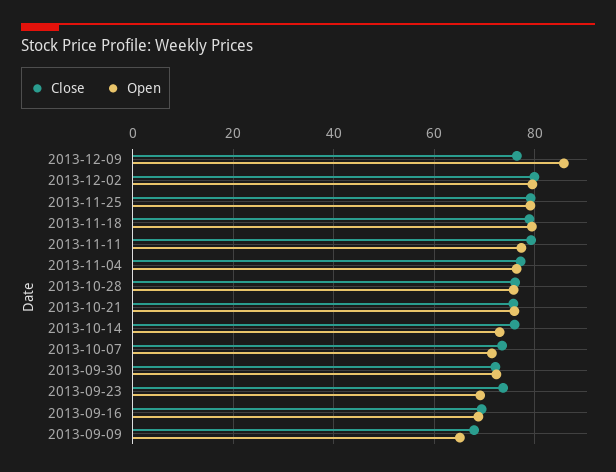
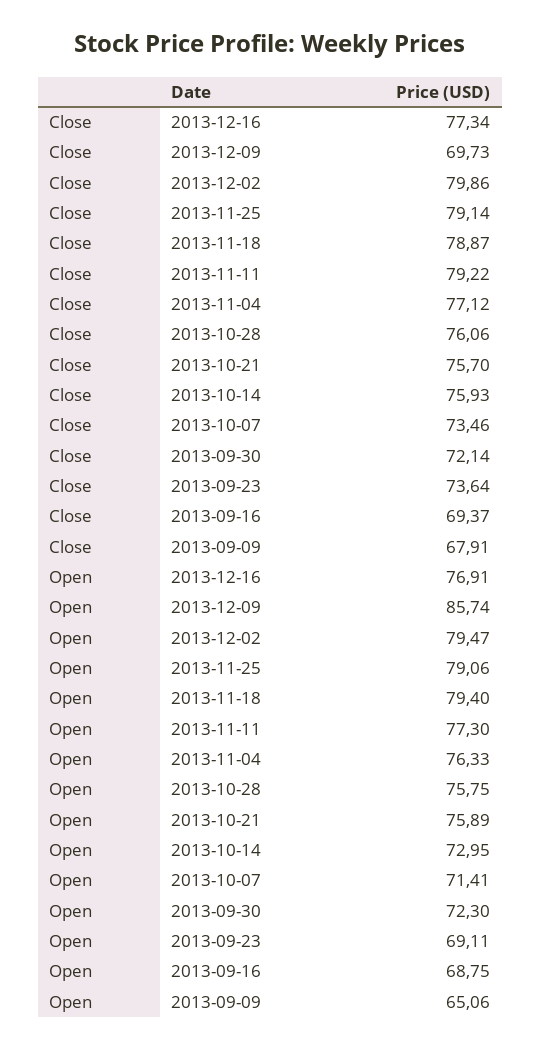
Close, 2013-12-09: 76 -> 69.73
Close, 2013-12-16: none -> 77.34
Open, 2013-12-16: none -> 76.91

